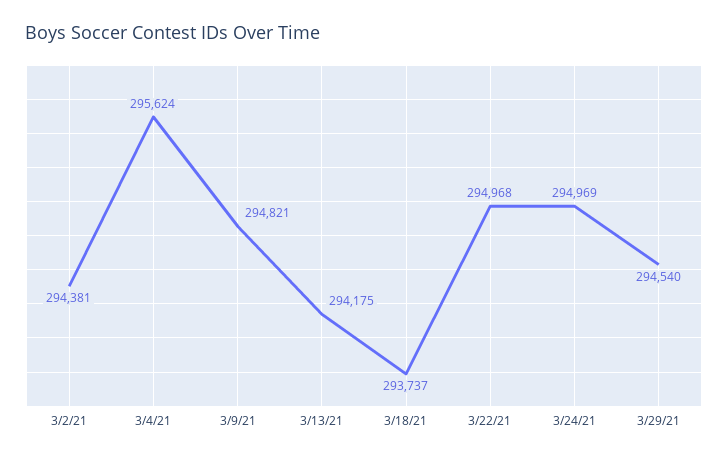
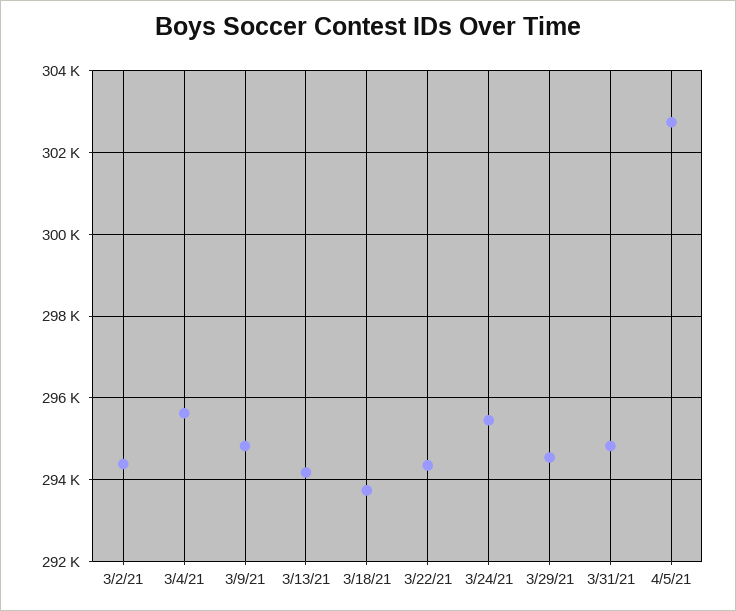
3/22/21: 294968 -> 294400
3/24/21: 294969 -> 295400
3/31/21: none -> 294800
4/5/21: none -> 302800

